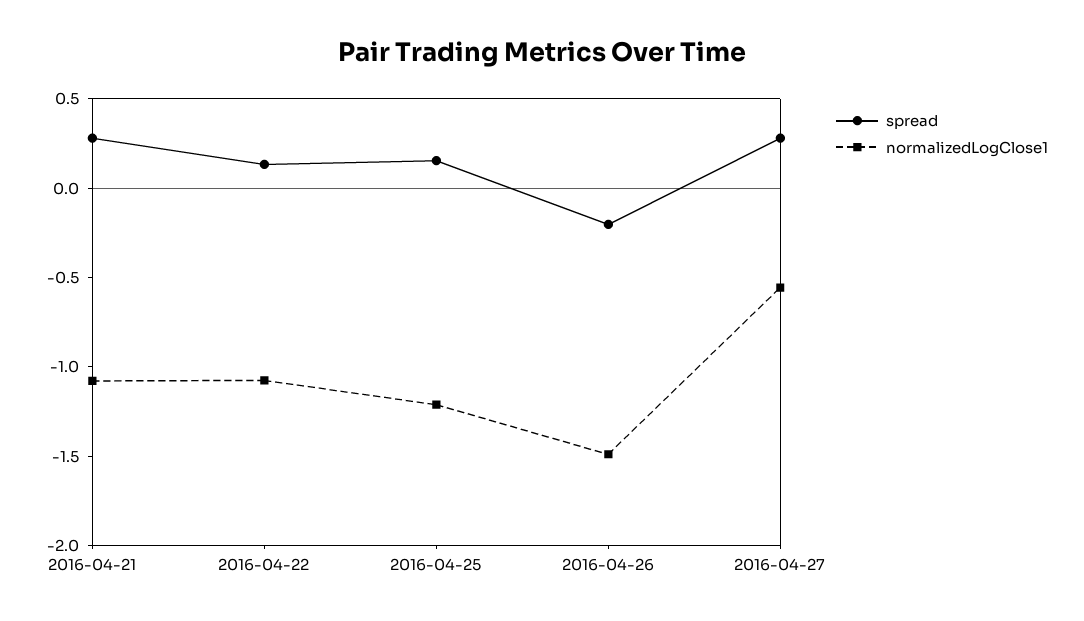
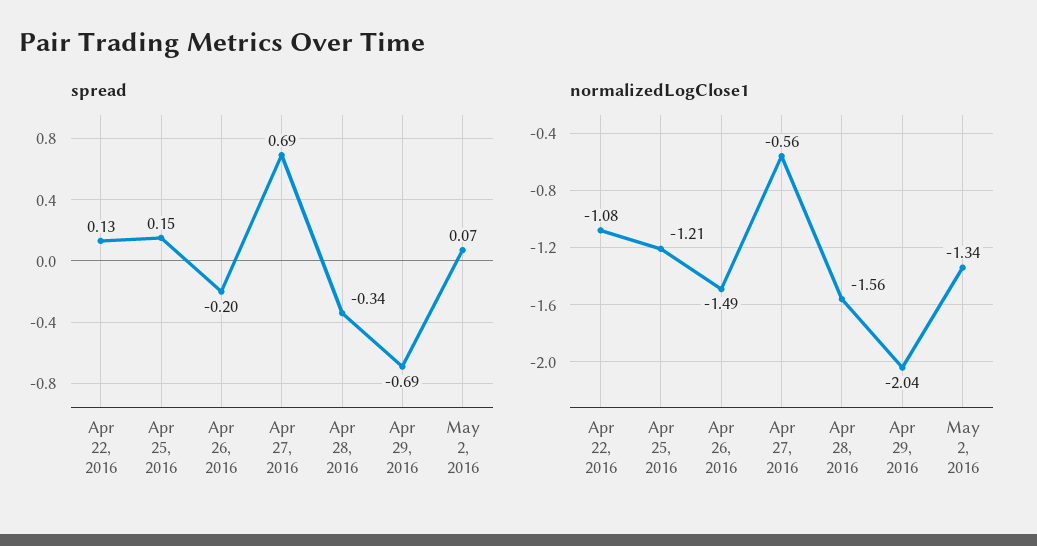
spread, 2016-04-21: 0.3 -> none
normalizedLogClose1, 2016-04-21: -1.1 -> none
spread, 2016-04-27: 0.3 -> 0.69
spread, Apr 28, 2016: none -> -0.34
spread, Apr 29, 2016: none -> -0.69
spread, May 2, 2016: none -> 0.07
normalizedLogClose1, Apr 28, 2016: none -> -1.56
normalizedLogClose1, Apr 29, 2016: none -> -2.04
normalizedLogClose1, May 2, 2016: none -> -1.34

